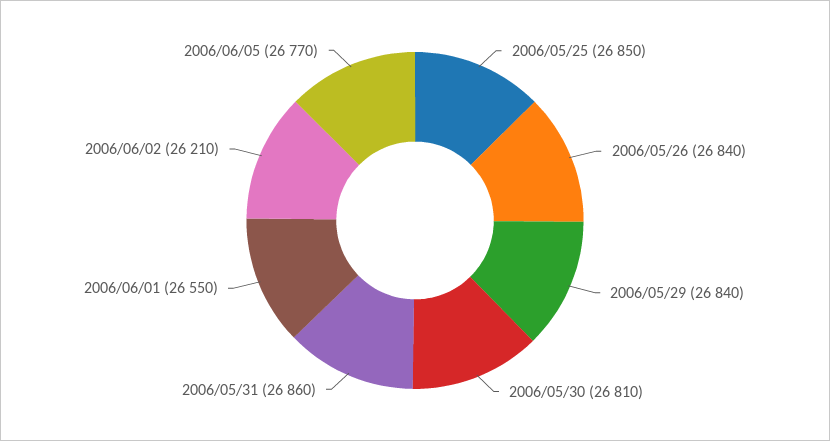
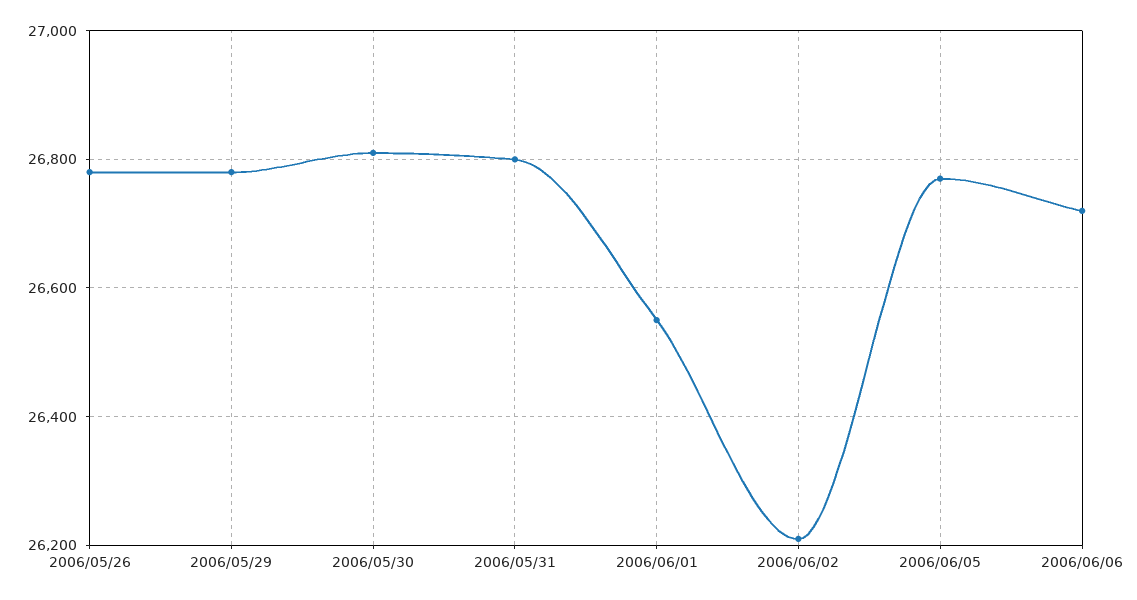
2006/05/25: 26850 -> none
2006/05/26: 26840 -> 26780
2006/05/29: 26840 -> 26780
2006/05/31: 26860 -> 26800
2006/06/06: none -> 26720

